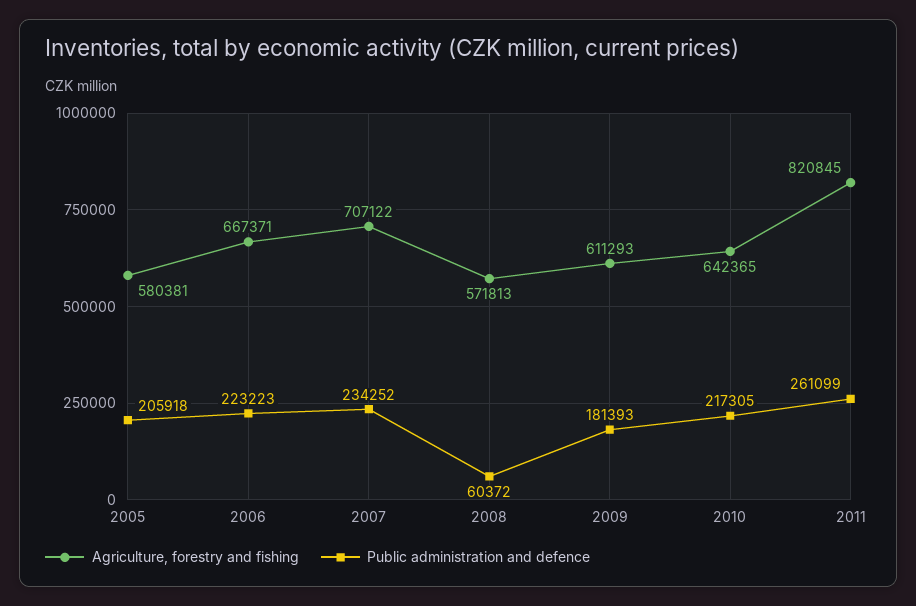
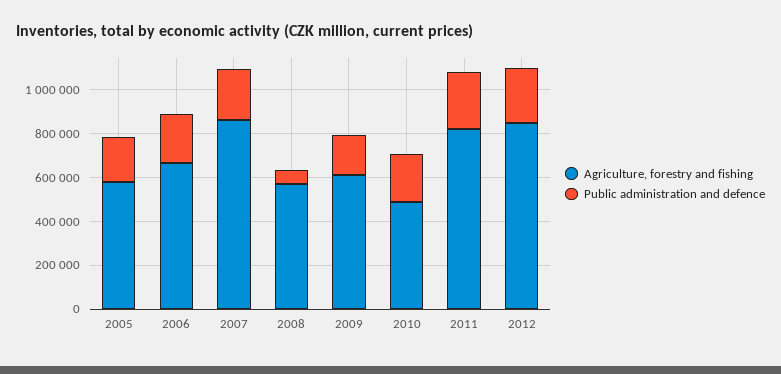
Agriculture, forestry and fishing, 2007: 707122 -> 850000
Agriculture, forestry and fishing, 2010: 642365 -> 500000
Agriculture, forestry and fishing, 2012: none -> 850000
Public administration and defence, 2012: none -> 250000

